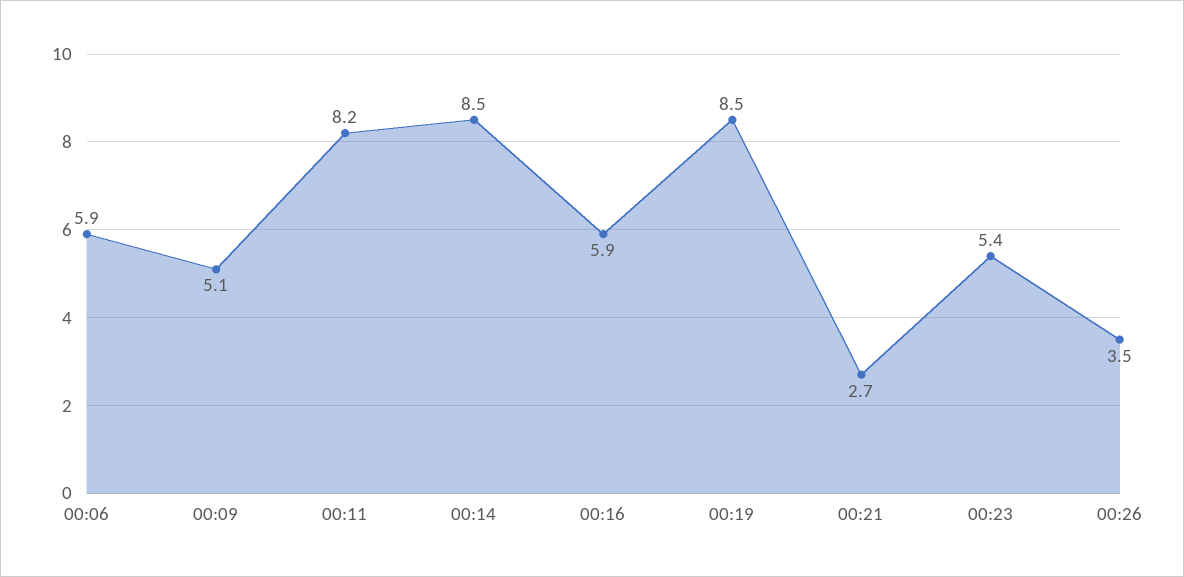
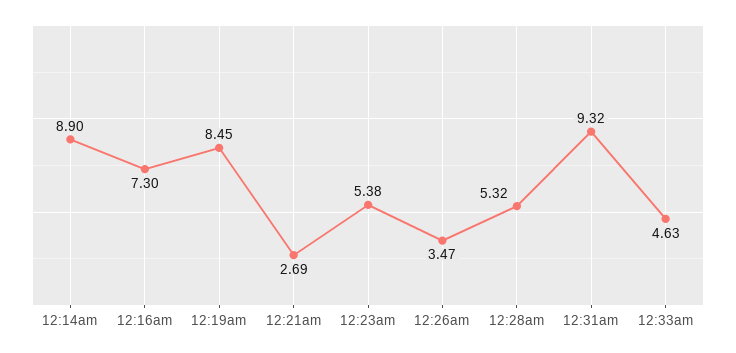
00:06: 5.9 -> none
00:09: 5.1 -> none
00:11: 8.2 -> none
00:14: 8.5 -> 8.9
00:16: 5.9 -> 7.3
12:28am: none -> 5.32
12:31am: none -> 9.32
12:33am: none -> 4.63

